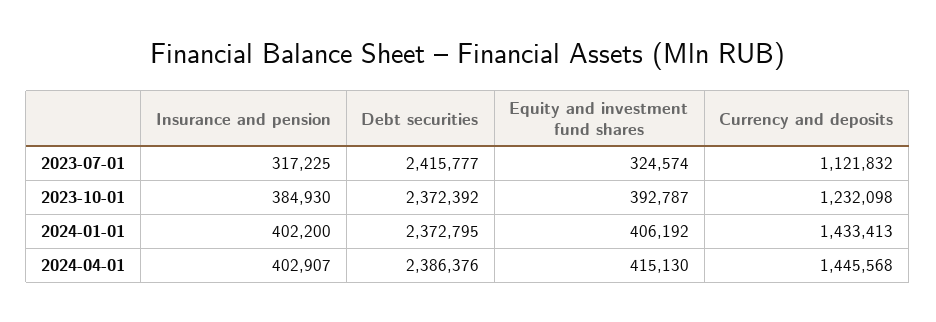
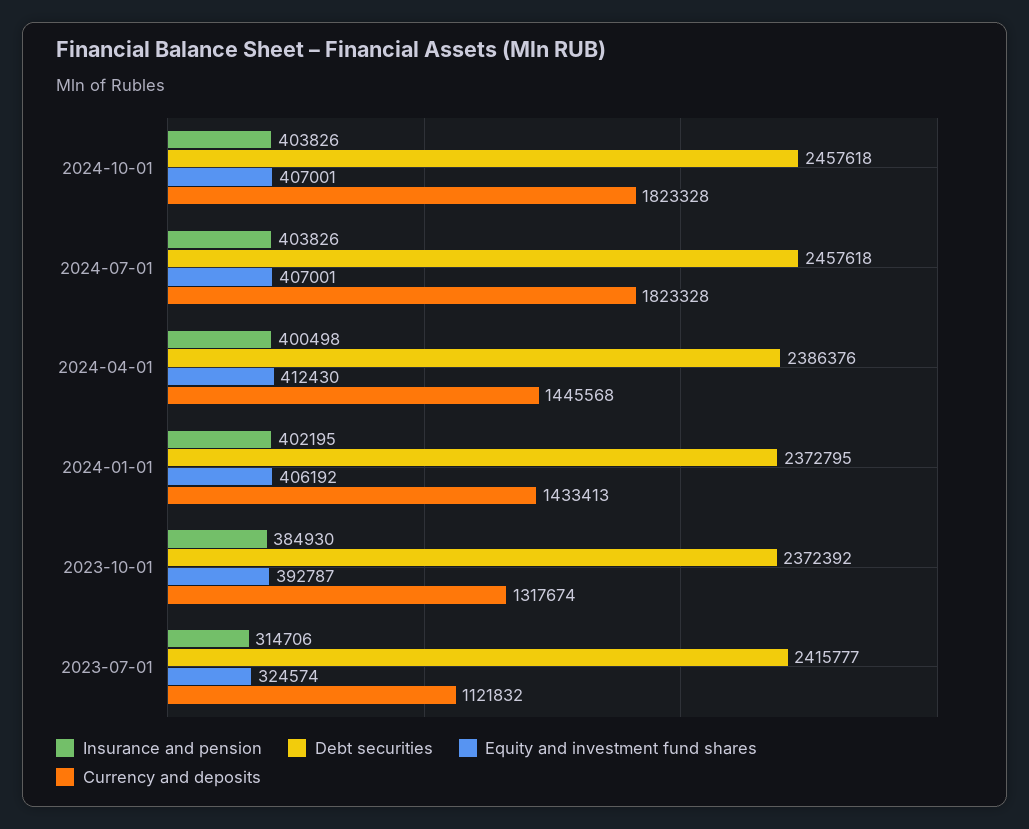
Insurance and pension, 2023-07-01: 317225 -> 314706
Currency and deposits, 2023-10-01: 1232098 -> 1317674
Insurance and pension, 2024-01-01: 402200 -> 402195
Insurance and pension, 2024-04-01: 402907 -> 400498
Equity and investment fund shares, 2024-04-01: 415130 -> 412430
Insurance and pension, 2024-10-01: none -> 403826
Debt securities, 2024-10-01: none -> 2457618
Equity and investment fund shares, 2024-10-01: none -> 407001
Currency and deposits, 2024-10-01: none -> 1823328
Insurance and pension, 2024-07-01: none -> 403826
Debt securities, 2024-07-01: none -> 2457618
Equity and investment fund shares, 2024-07-01: none -> 407001
Currency and deposits, 2024-07-01: none -> 1823328

